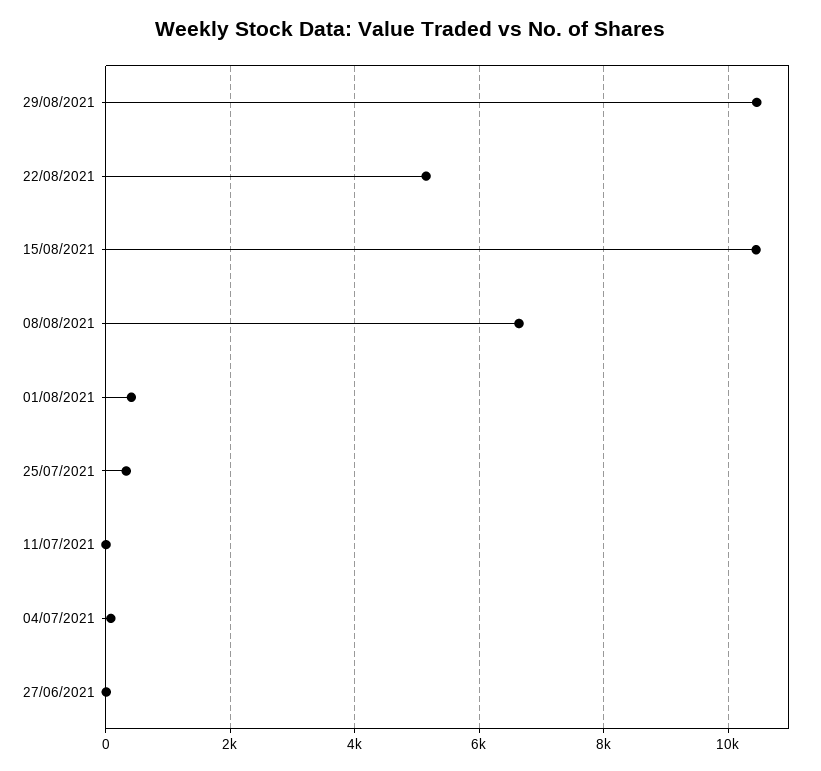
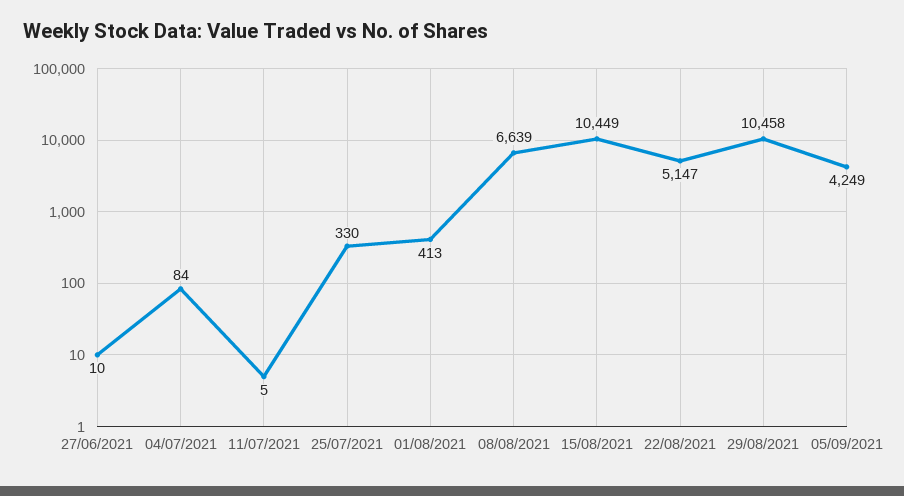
05/09/2021: none -> 4249

